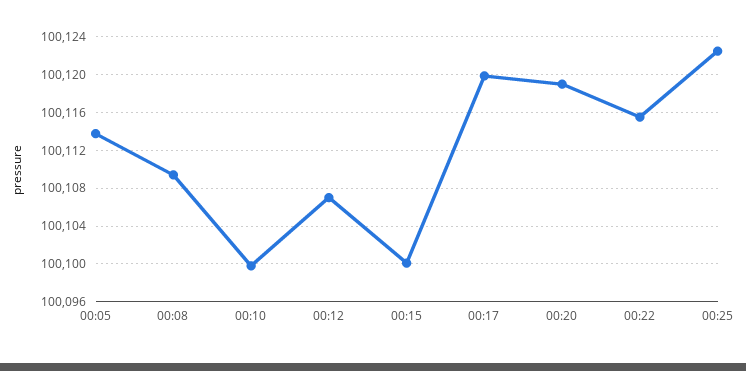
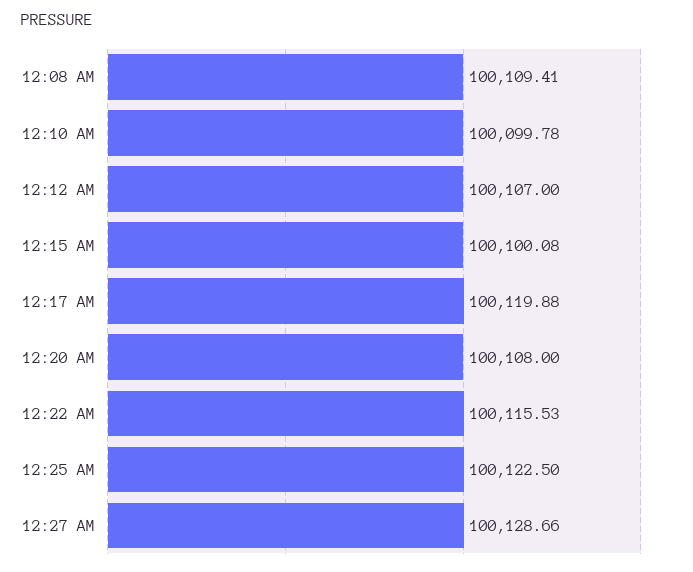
00:05: 100114 -> none
00:20: 100119 -> 100108
12:27 AM: none -> 100128.66

